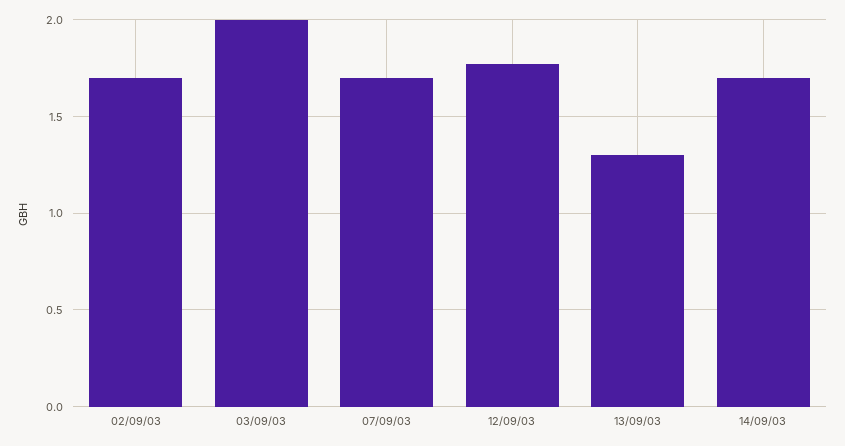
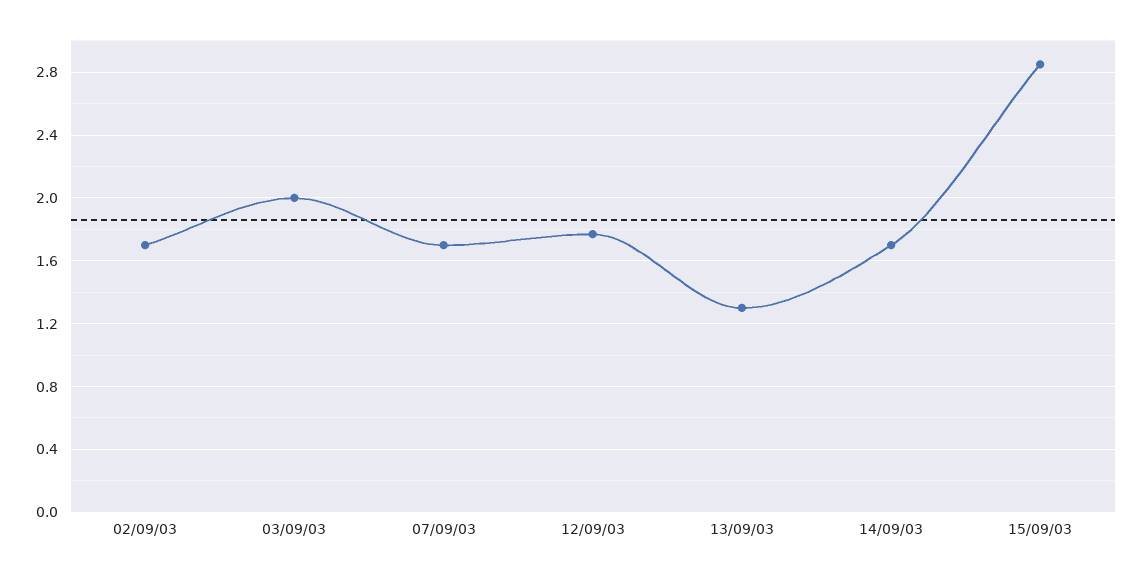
15/09/03: none -> 2.85

